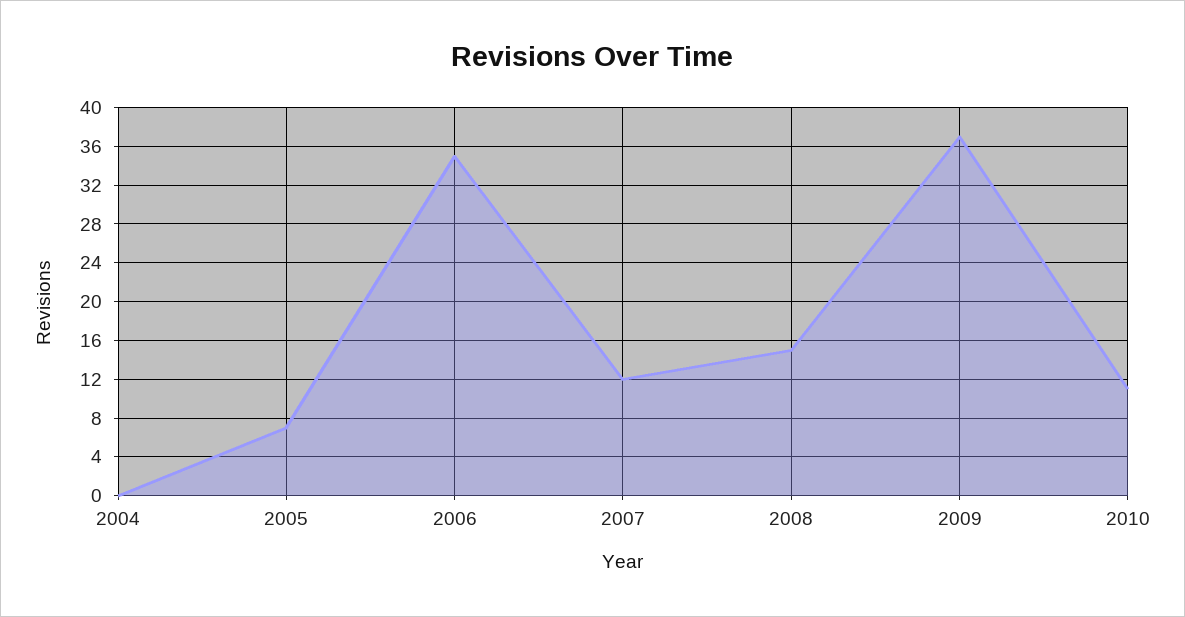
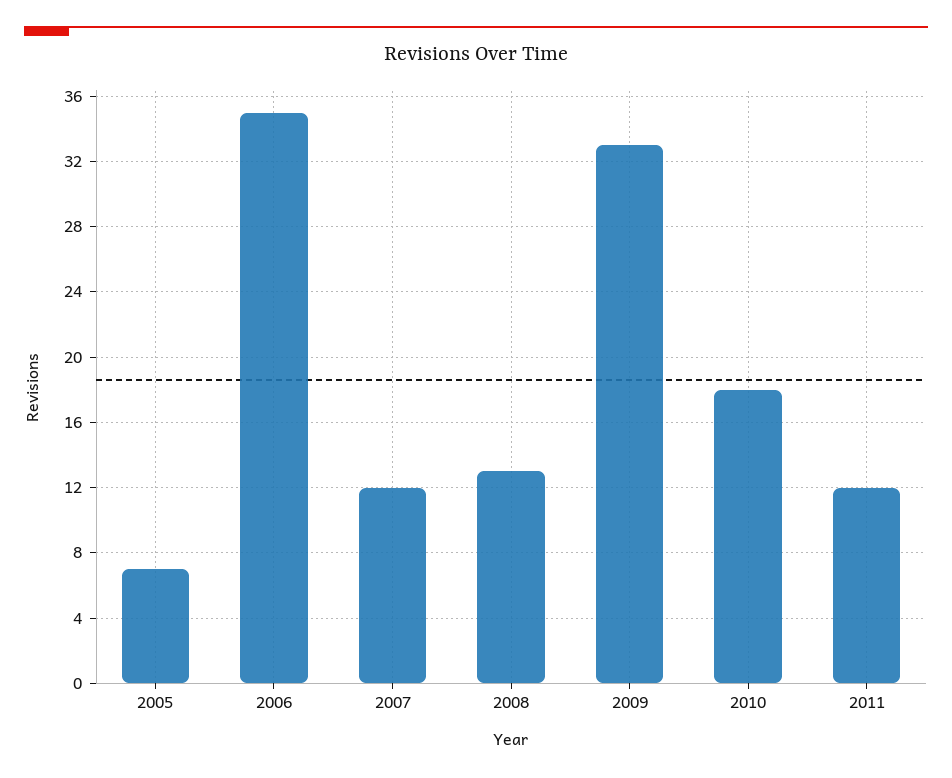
2004: 0 -> none
2008: 15 -> 13
2009: 37 -> 33
2010: 11 -> 18
2011: none -> 12

